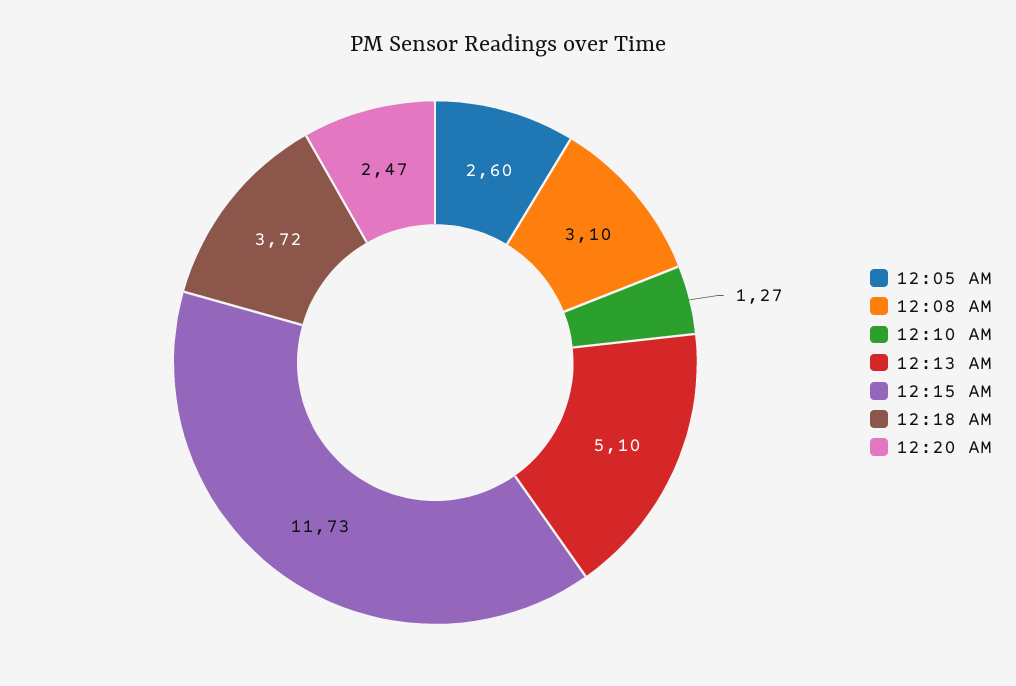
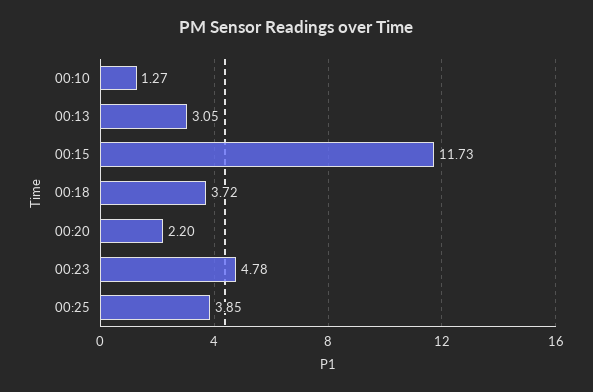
12:05 AM: 2.6 -> none
12:08 AM: 3.1 -> none
12:13 AM: 5.1 -> 3.05
12:20 AM: 2.47 -> 2.2
00:23: none -> 4.78
00:25: none -> 3.85

